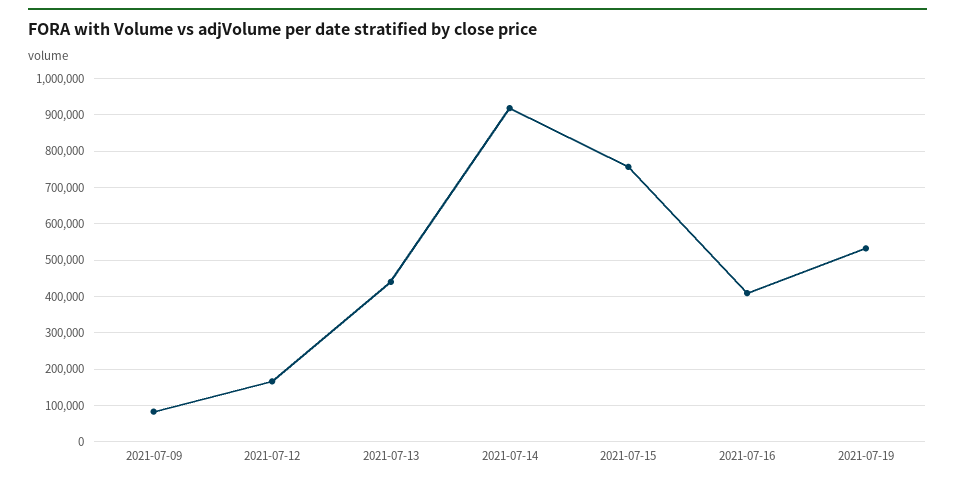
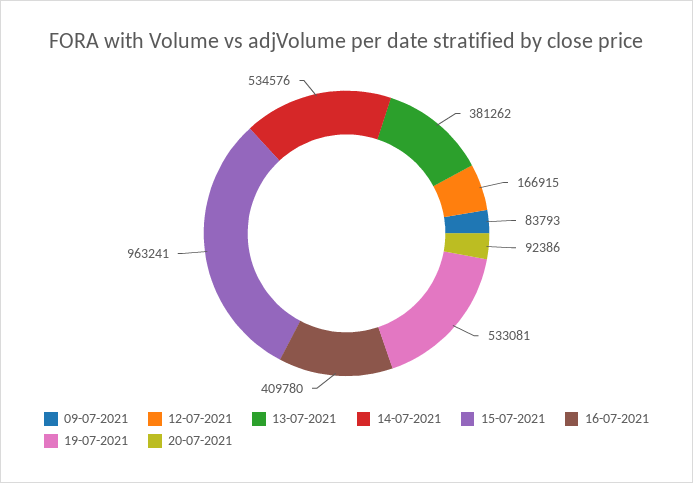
2021-07-13: 440000 -> 381262
2021-07-14: 920000 -> 534576
2021-07-15: 760000 -> 963241
20-07-2021: none -> 92386

